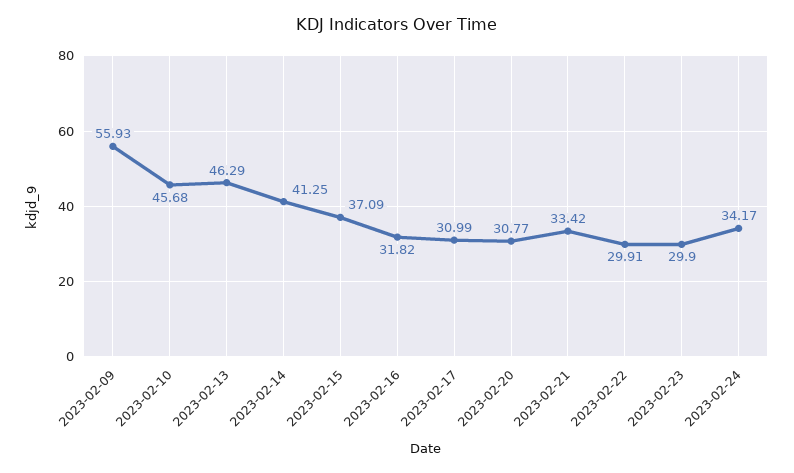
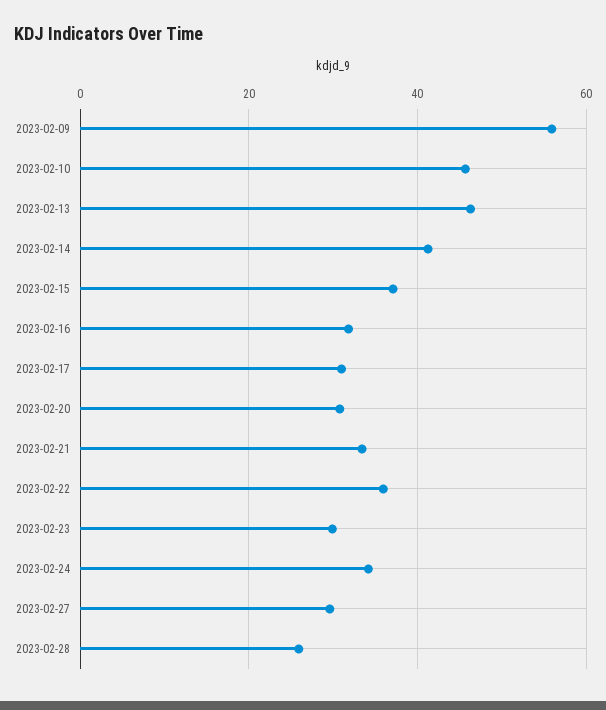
2023-02-22: 29.91 -> 36
2023-02-27: none -> 30
2023-02-28: none -> 26

